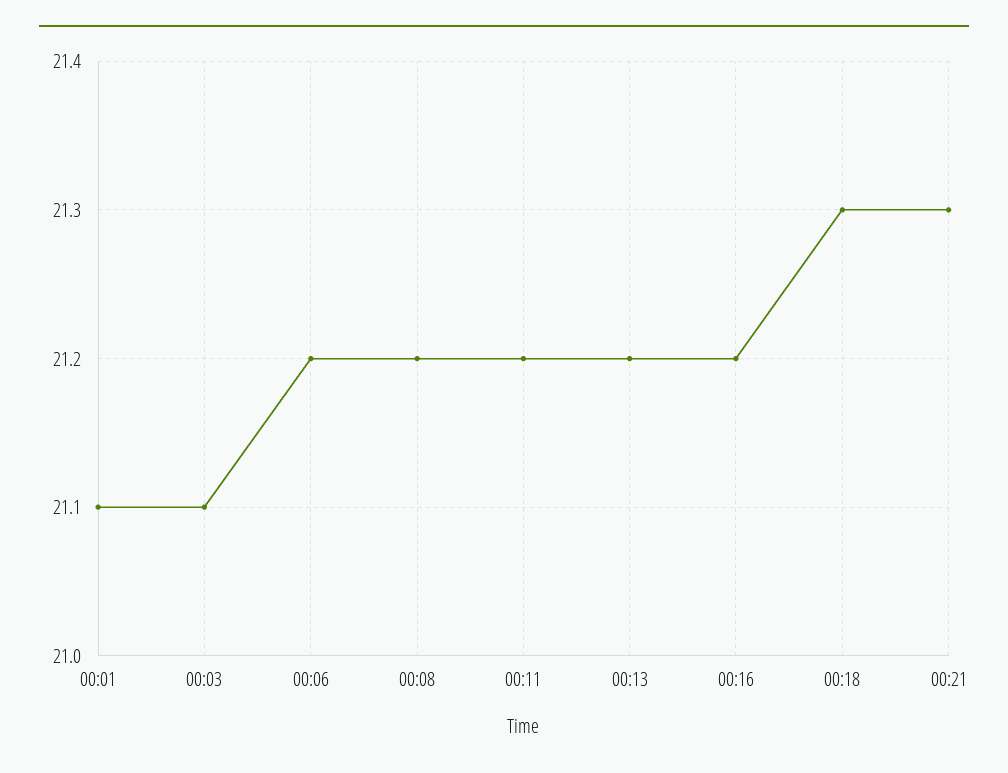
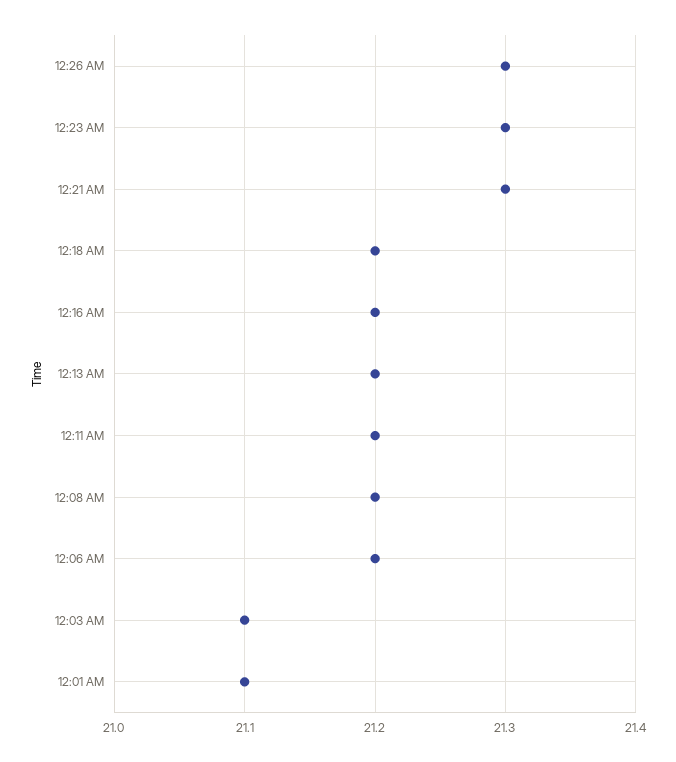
00:18: 21.3 -> 21.2
12:26 AM: none -> 21.3
12:23 AM: none -> 21.3

